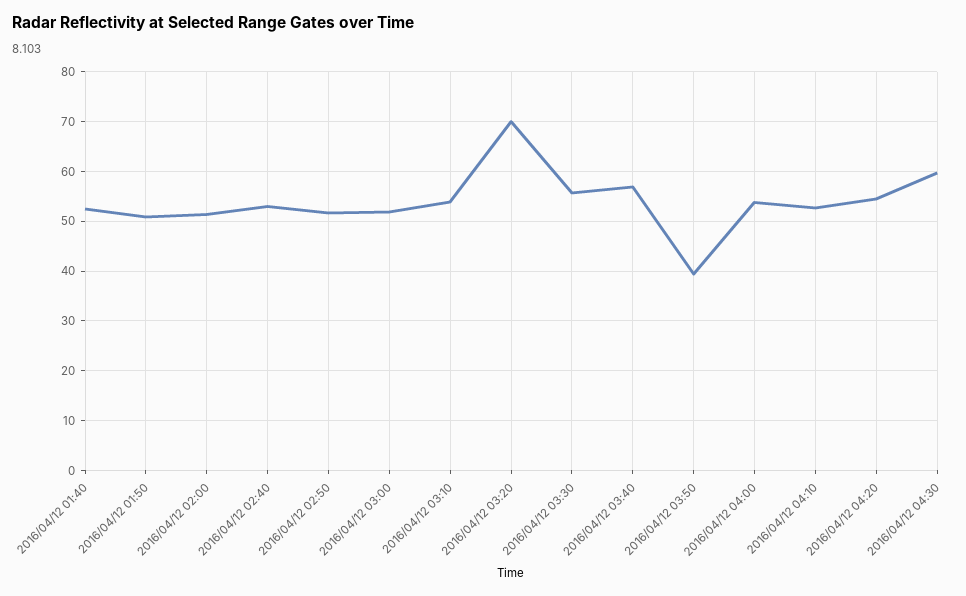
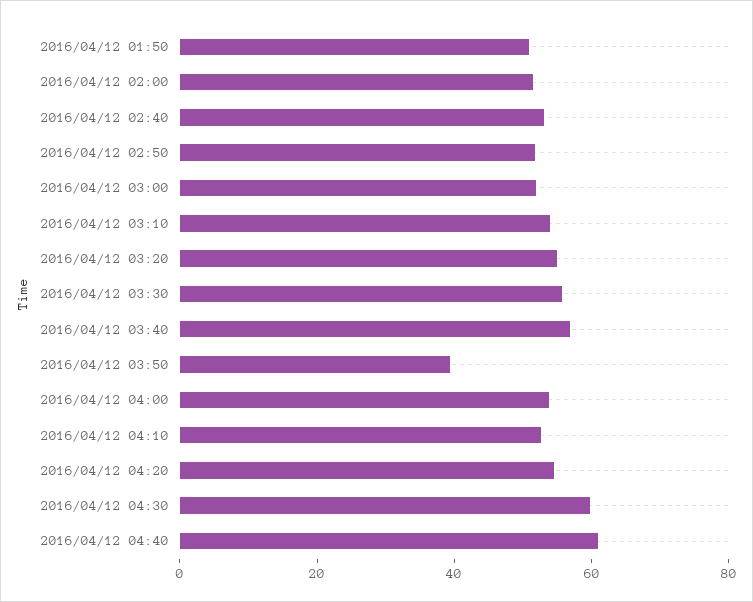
2016/04/12 01:40: 52 -> none
2016/04/12 03:20: 70 -> 55
2016/04/12 04:40: none -> 60

